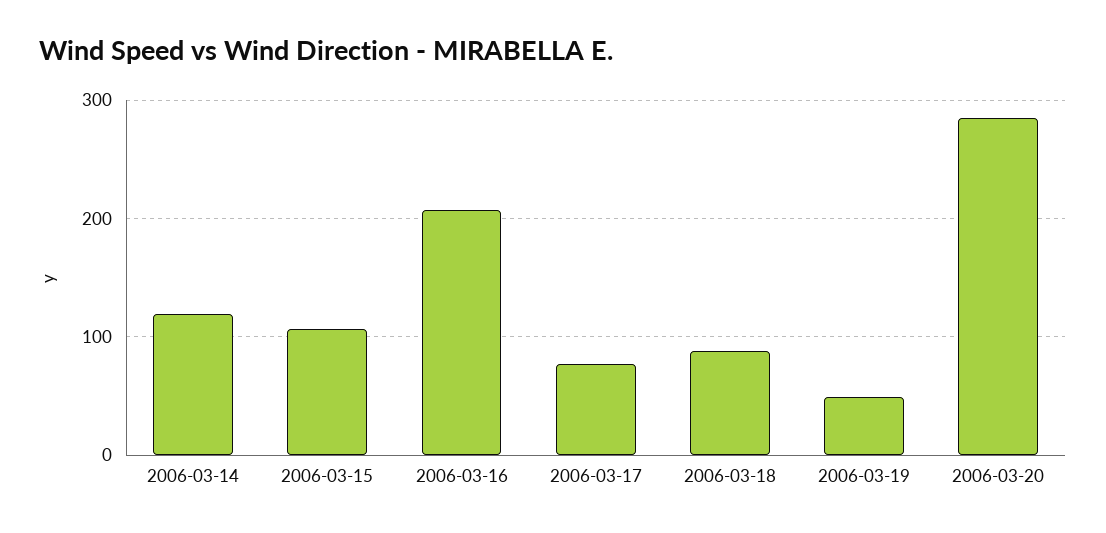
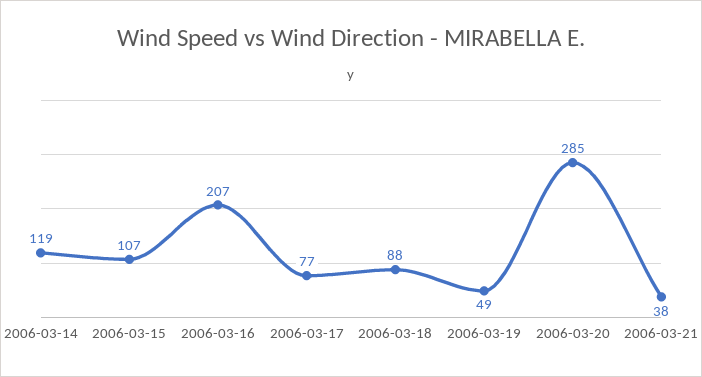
2006-03-21: none -> 38

